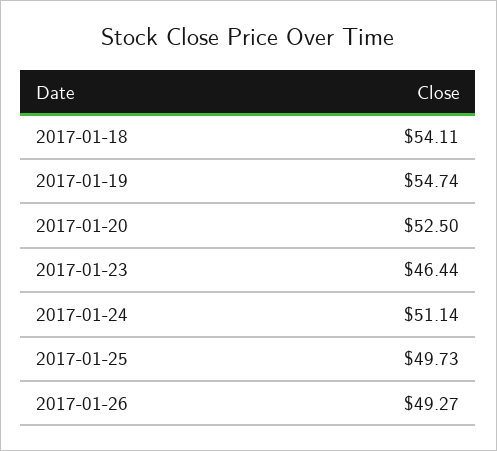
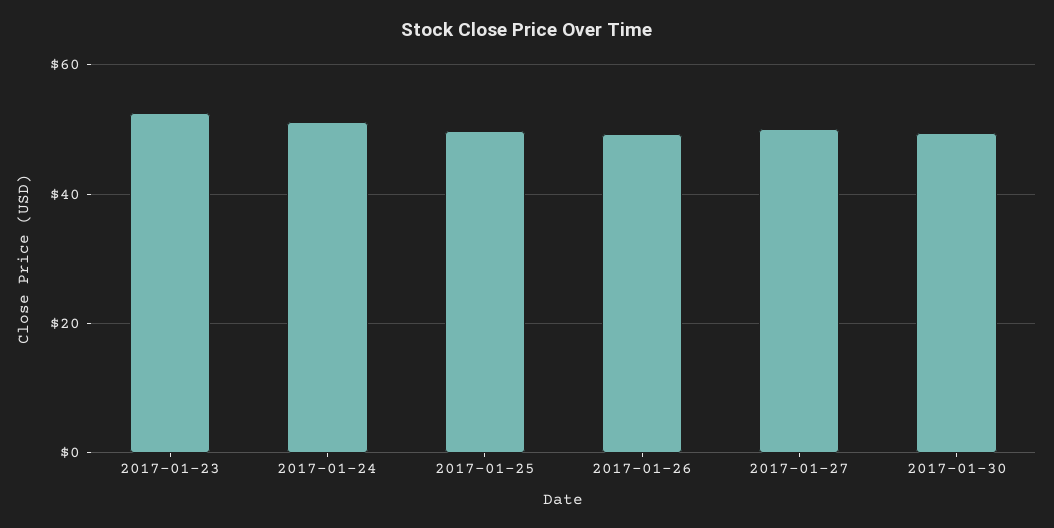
2017-01-18: 54.11 -> none
2017-01-19: 54.74 -> none
2017-01-20: 52.5 -> none
2017-01-23: 46.44 -> 52
2017-01-27: none -> 50
2017-01-30: none -> 50

